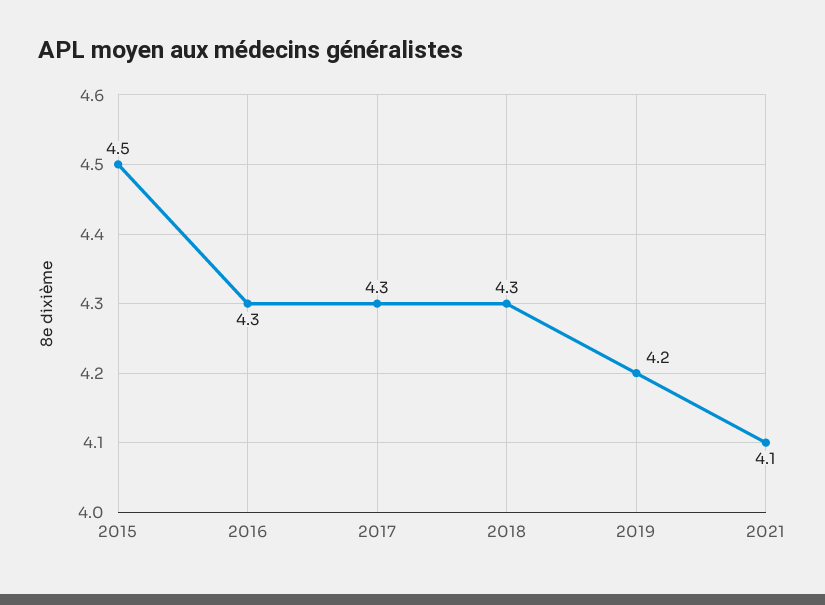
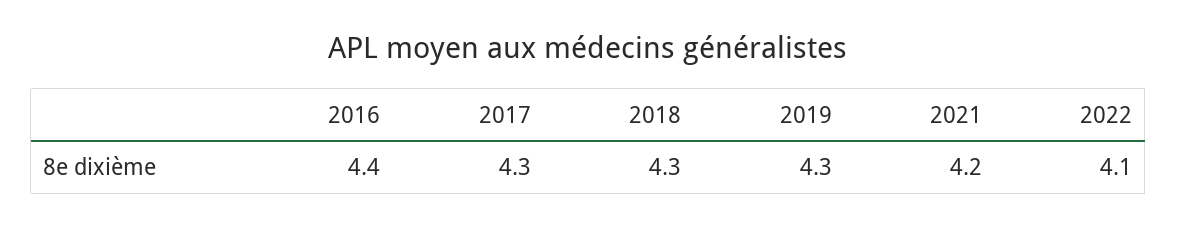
2015: 4.5 -> none
2016: 4.3 -> 4.4
2019: 4.2 -> 4.3
2021: 4.1 -> 4.2
2022: none -> 4.1

